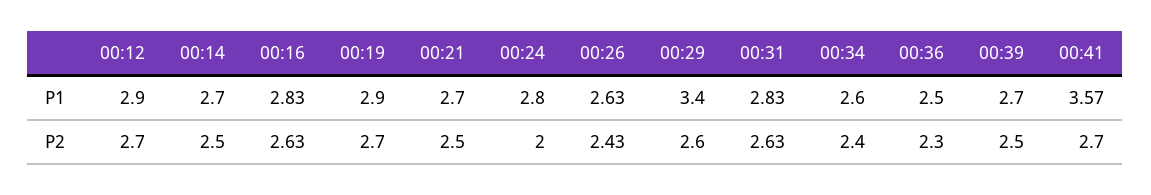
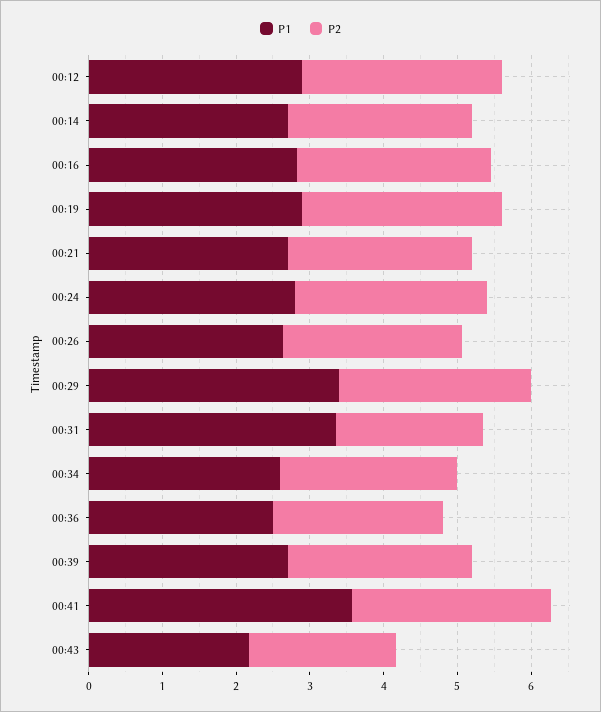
P1, 00:31: 2.83 -> 3.4
P2, 00:24: 2 -> 2.6
P2, 00:31: 2.63 -> 2
P1, 00:43: none -> 2.2
P2, 00:43: none -> 2

